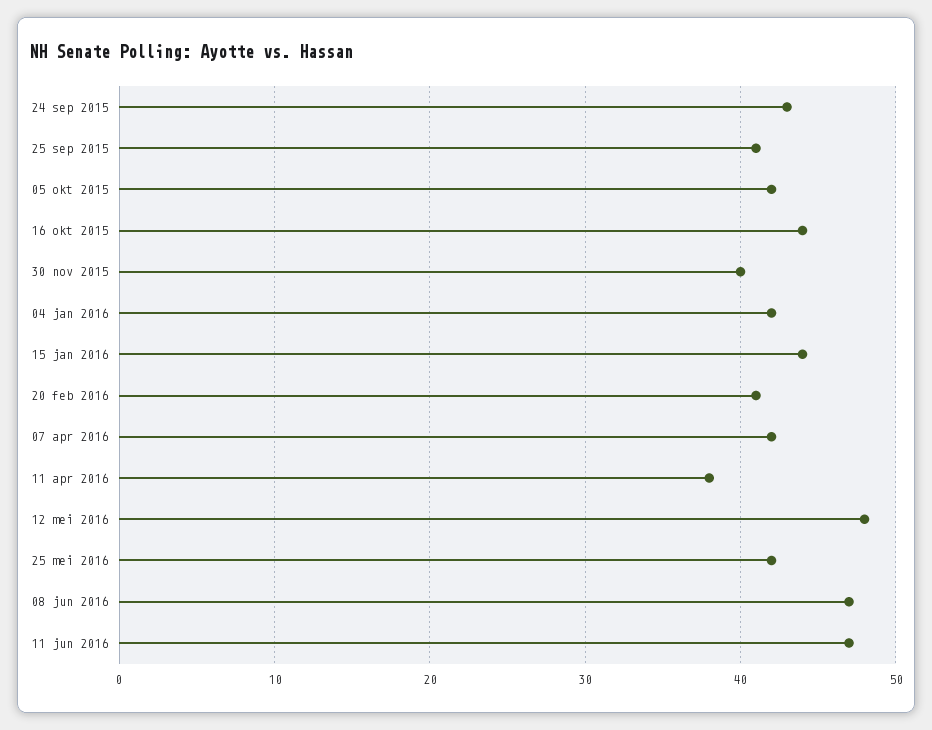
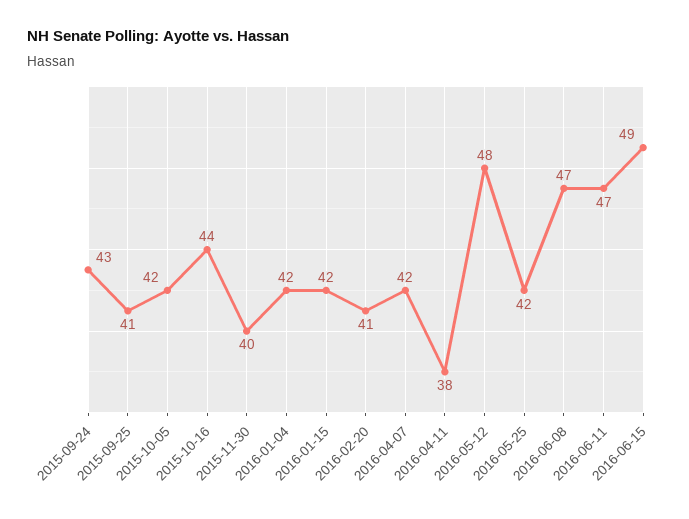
15 jan 2016: 44 -> 42
2016-06-15: none -> 49

